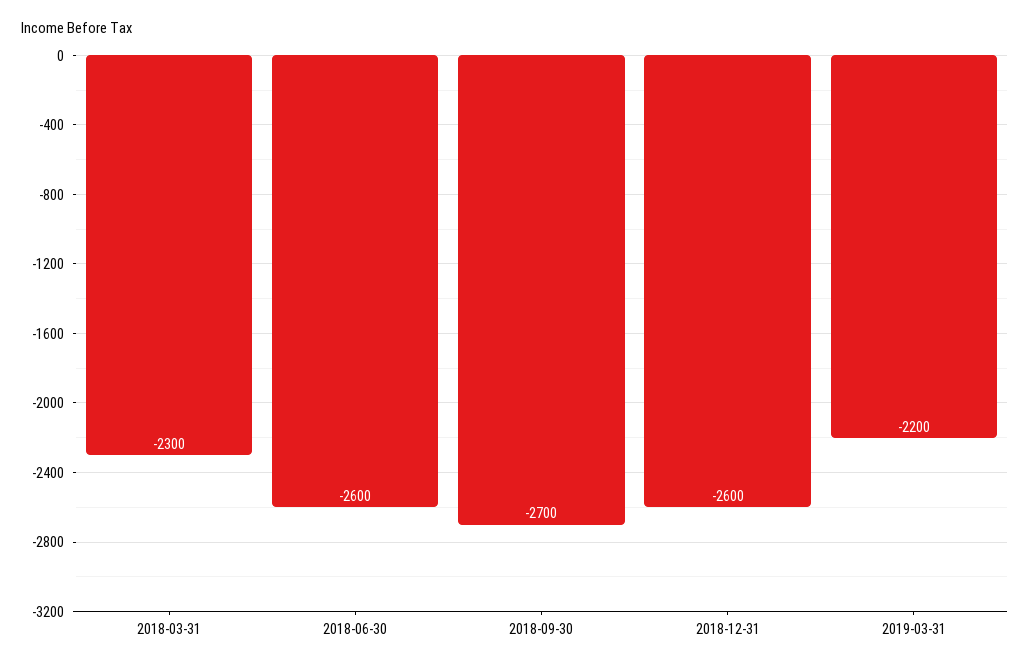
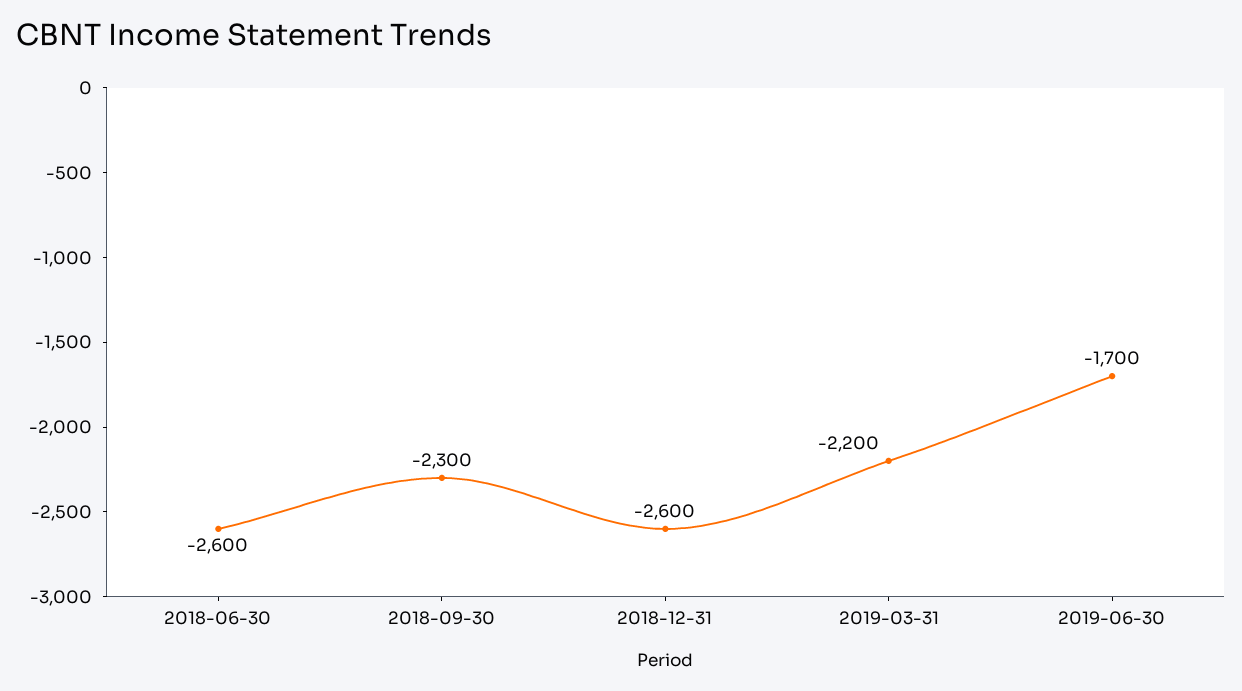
2018-03-31: -2300 -> none
2018-09-30: -2700 -> -2300
2019-06-30: none -> -1700

